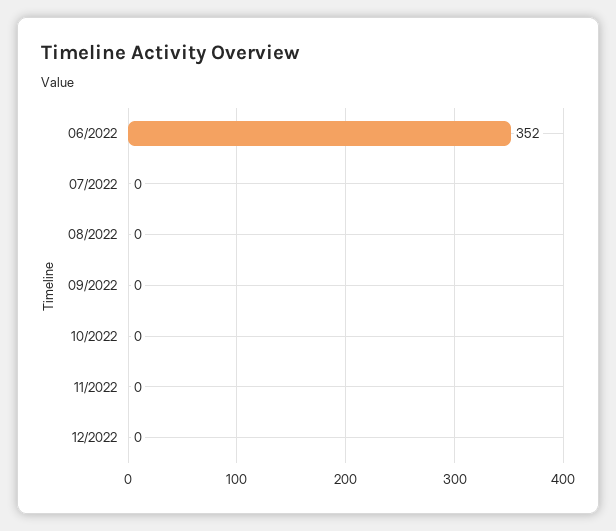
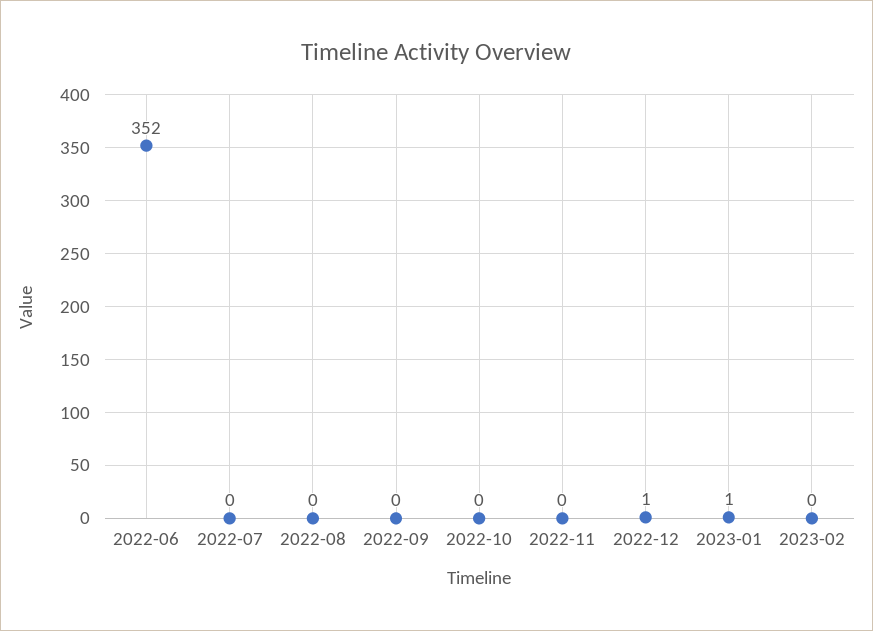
12/2022: 0 -> 1
2023-01: none -> 1
2023-02: none -> 0

